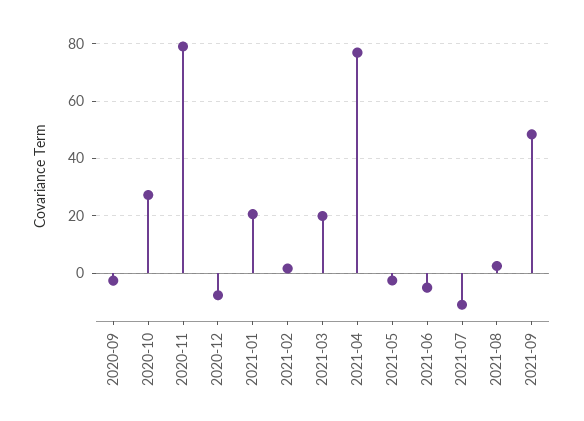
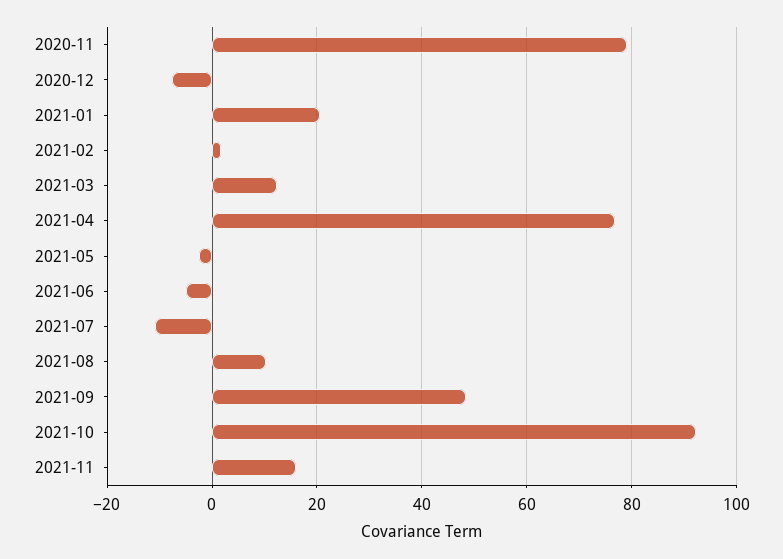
2020-09: -2.5 -> none
2020-10: 27.5 -> none
2021-03: 20 -> 12
2021-08: 2.5 -> 10
2021-10: none -> 92
2021-11: none -> 16

